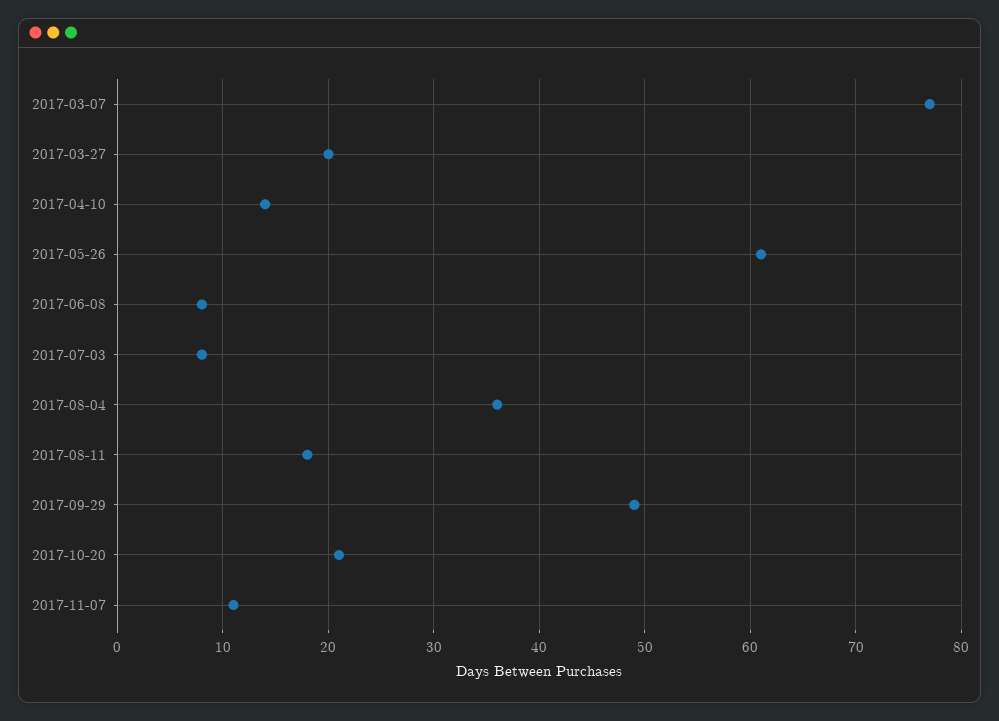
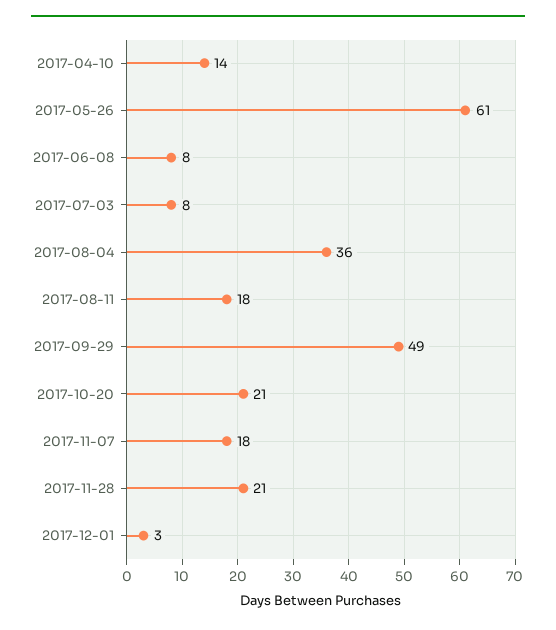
2017-03-07: 77 -> none
2017-03-27: 20 -> none
2017-11-07: 11 -> 18
2017-11-28: none -> 21
2017-12-01: none -> 3

